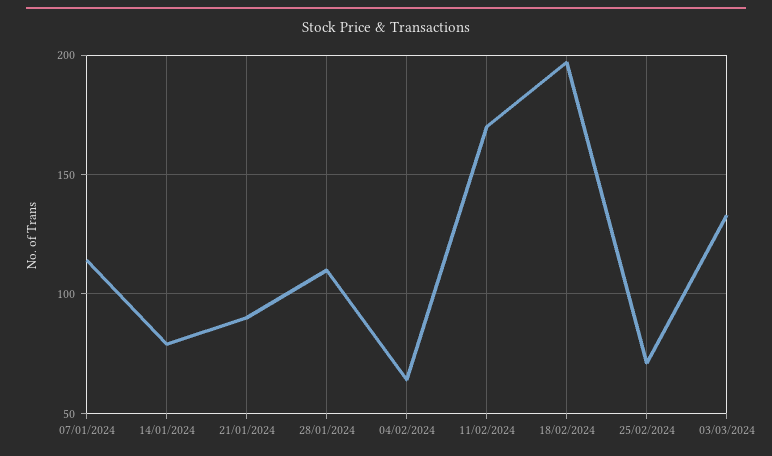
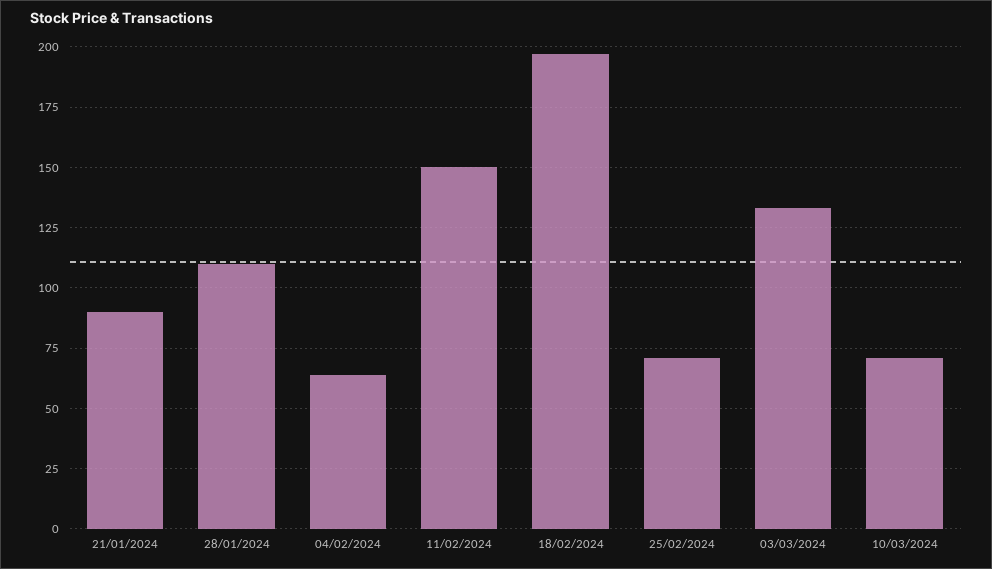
07/01/2024: 115 -> none
14/01/2024: 80 -> none
11/02/2024: 170 -> 150
10/03/2024: none -> 70

